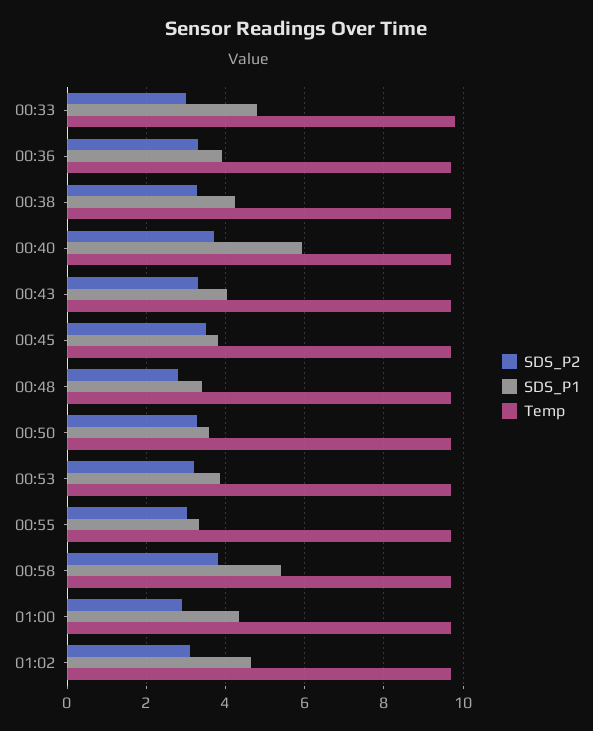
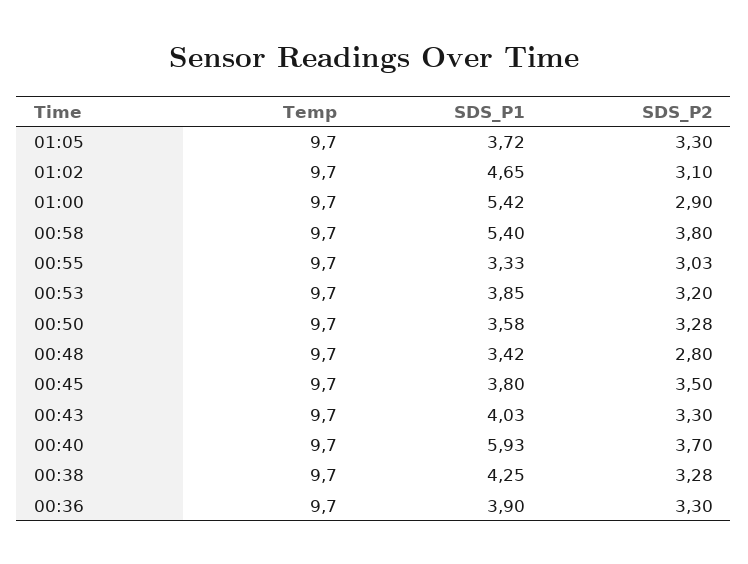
SDS_P2, 00:33: 3 -> none
SDS_P1, 00:33: 4.8 -> none
Temp, 00:33: 9.8 -> none
SDS_P1, 01:00: 4.4 -> 5.42
Temp, 01:05: none -> 9.7
SDS_P1, 01:05: none -> 3.72
SDS_P2, 01:05: none -> 3.3

